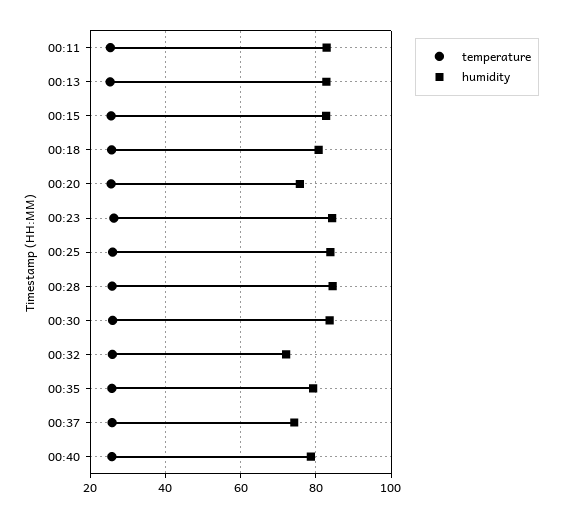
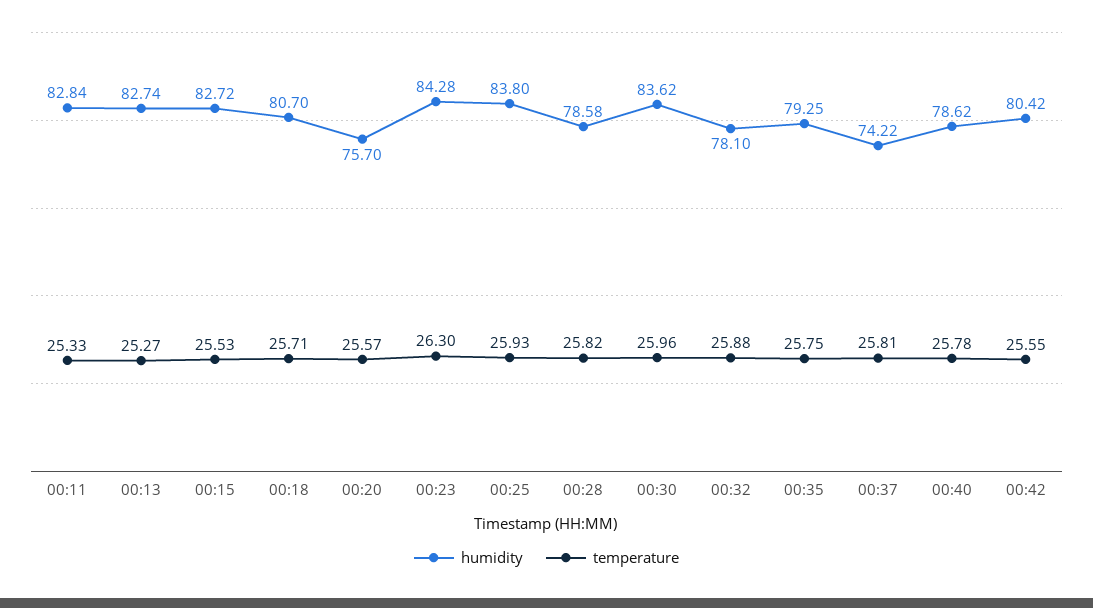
humidity, 00:28: 84 -> 78.58
humidity, 00:32: 72 -> 78.1
humidity, 00:42: none -> 80.42
temperature, 00:42: none -> 25.55

